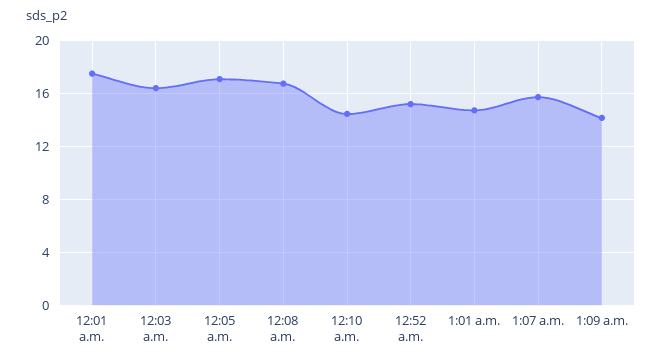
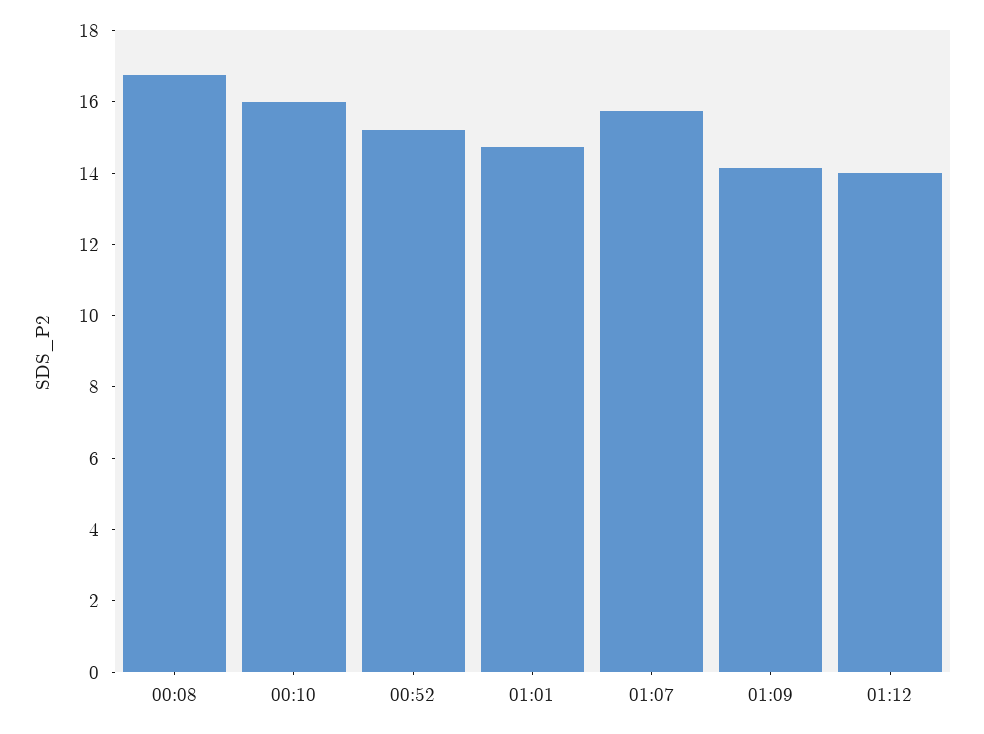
12:01 a.m.: 17.5 -> none
12:03 a.m.: 16.5 -> none
12:05 a.m.: 17 -> none
12:10 a.m.: 14.5 -> 16
01:12: none -> 14

